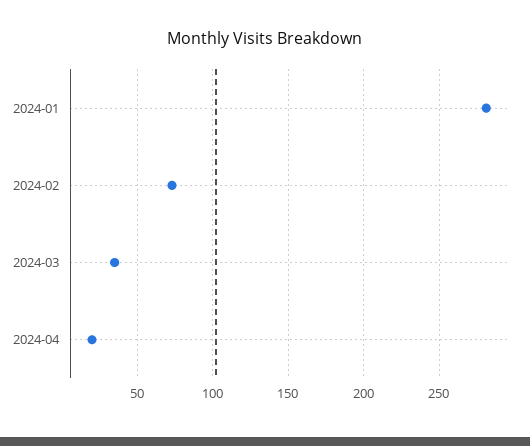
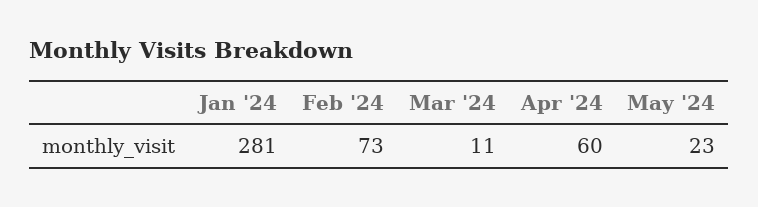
2024-03: 35 -> 11
2024-04: 20 -> 60
May '24: none -> 23

